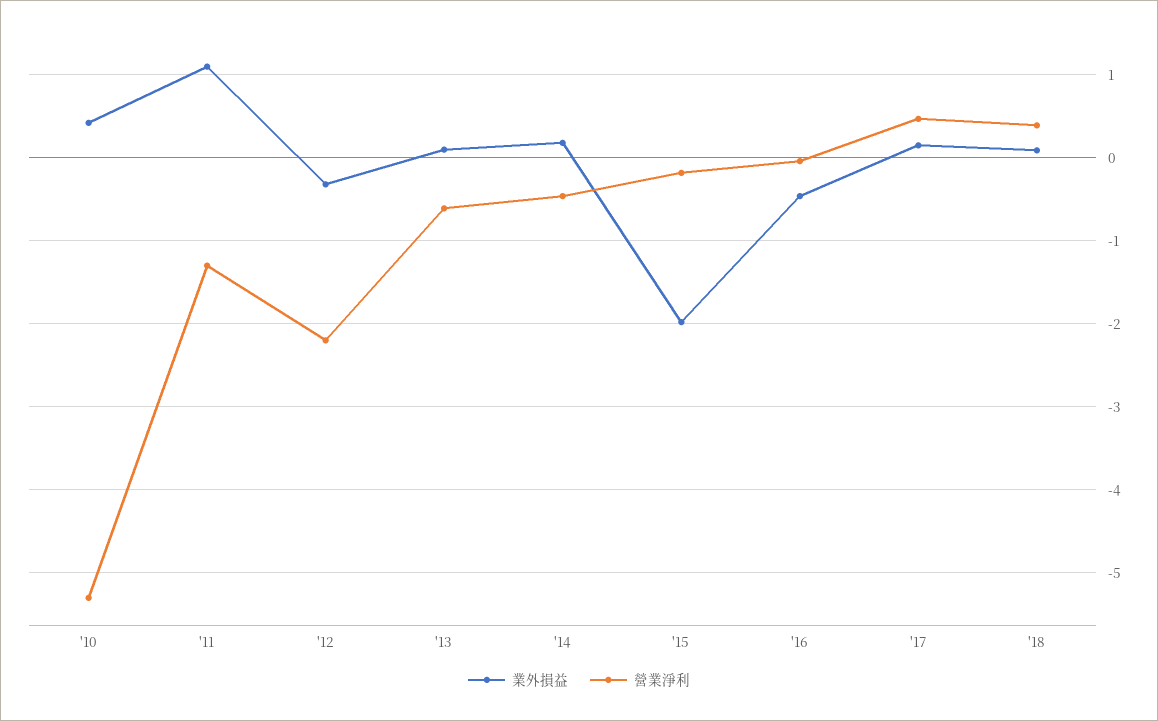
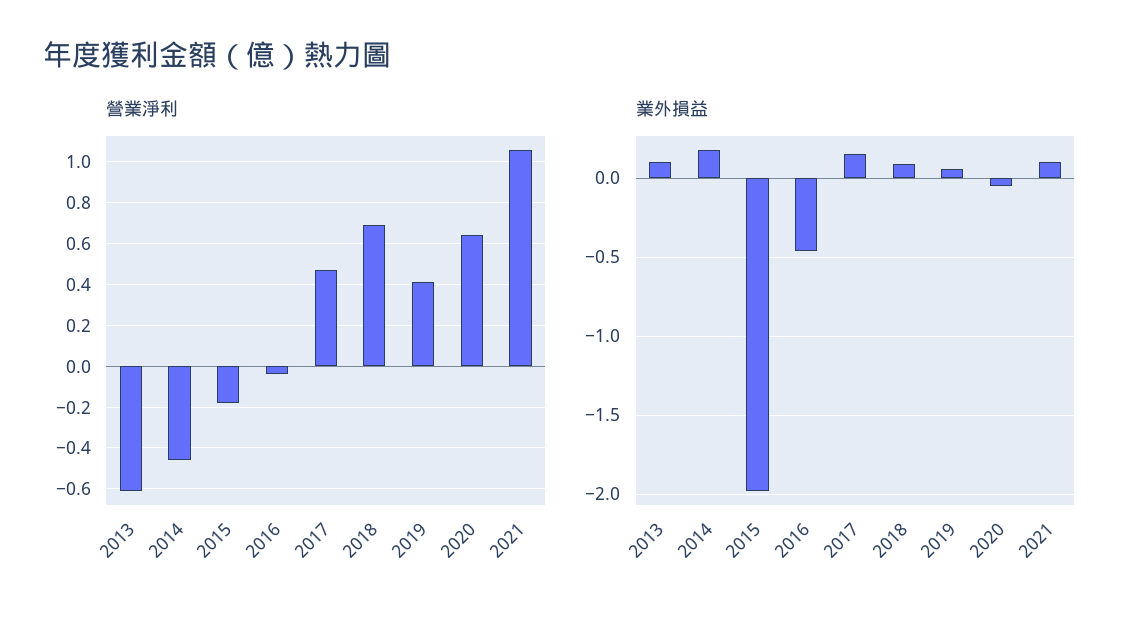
業外損益, '10: 0.4 -> none
營業淨利, '10: -5.3 -> none
業外損益, '11: 1.1 -> none
營業淨利, '11: -1.3 -> none
業外損益, '12: -0.3 -> none
營業淨利, '12: -2.2 -> none
營業淨利, '18: 0.4 -> 0.7
營業淨利, 2019: none -> 0.4
營業淨利, 2020: none -> 0.65
營業淨利, 2021: none -> 1.05
業外損益, 2019: none -> 0.05
業外損益, 2020: none -> -0.05
業外損益, 2021: none -> 0.1

